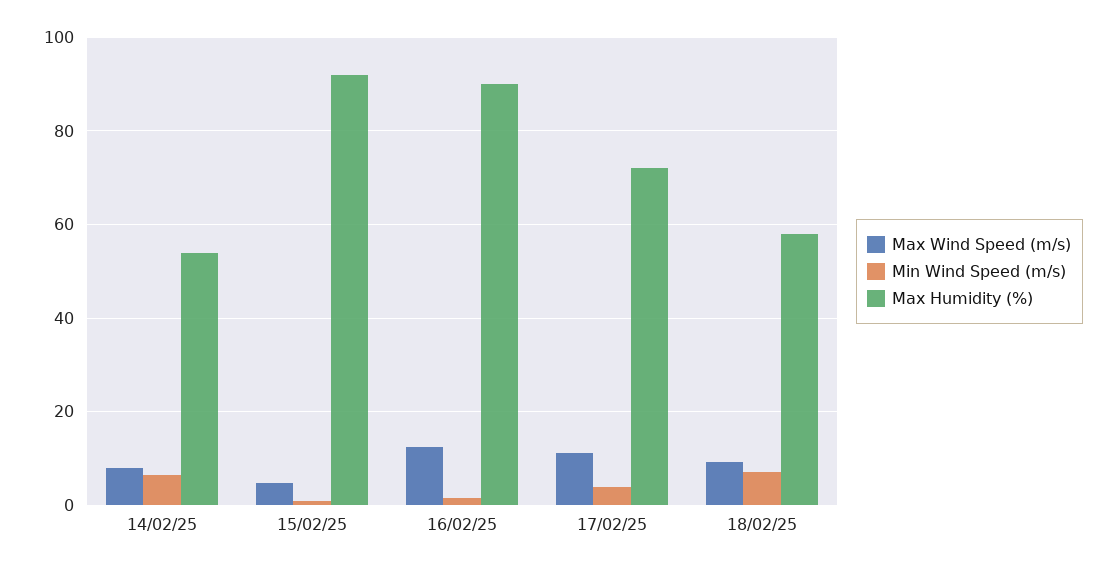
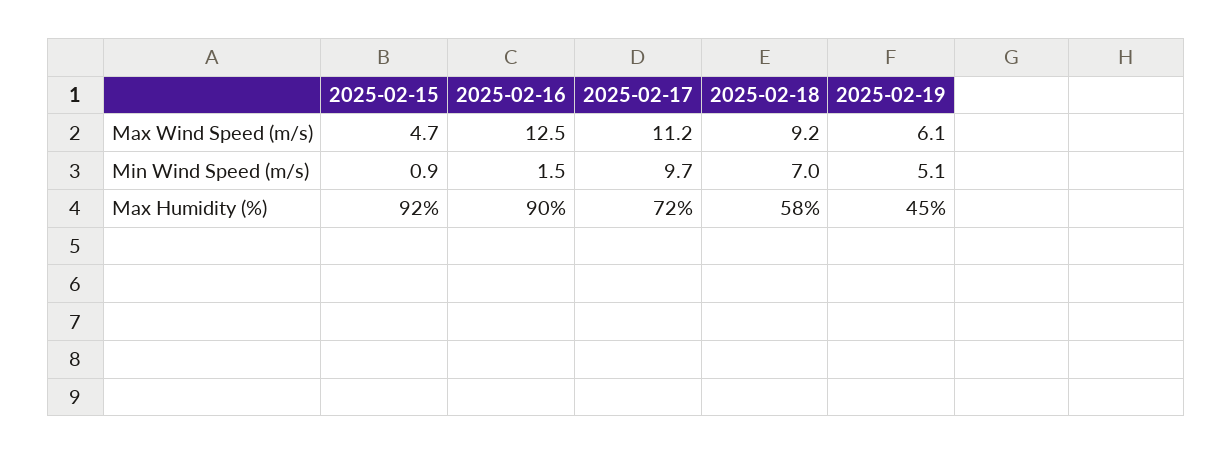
Max Wind Speed (m/s), 14/02/25: 8 -> none
Min Wind Speed (m/s), 14/02/25: 6 -> none
Max Humidity (%), 14/02/25: 54 -> none
Min Wind Speed (m/s), 17/02/25: 4 -> 9.7
Max Wind Speed (m/s), 2025-02-19: none -> 6.1
Min Wind Speed (m/s), 2025-02-19: none -> 5.1
Max Humidity (%), 2025-02-19: none -> 45

